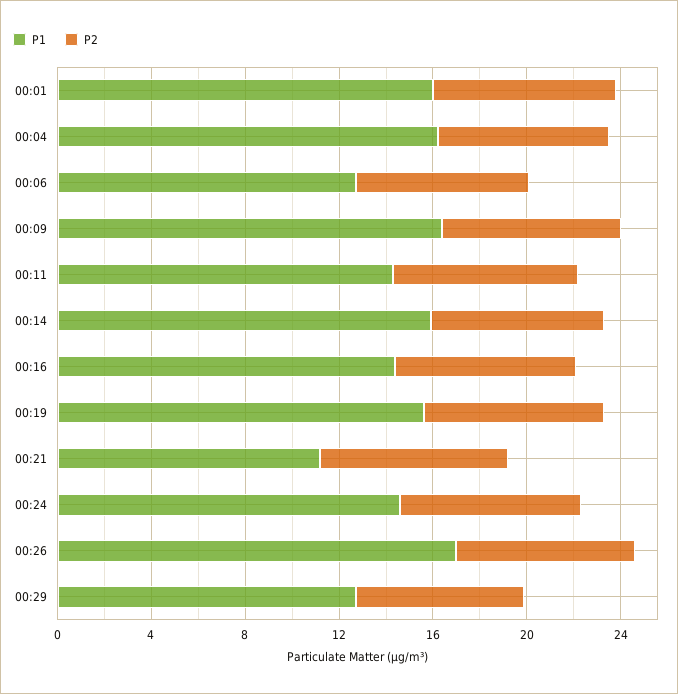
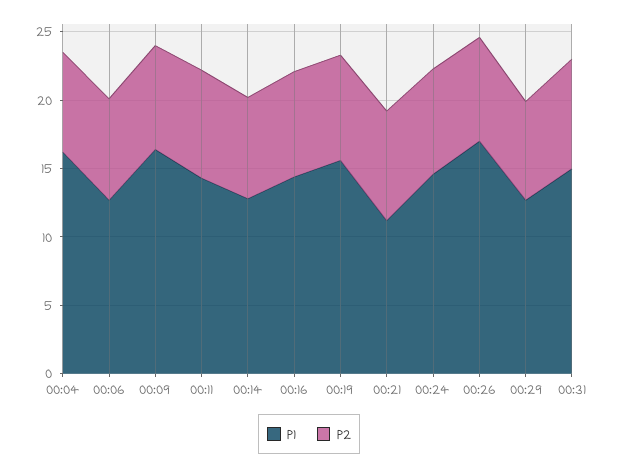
P1, 00:01: 16 -> none
P2, 00:01: 8 -> none
P1, 00:14: 16 -> 13
P1, 00:31: none -> 15
P2, 00:31: none -> 8

